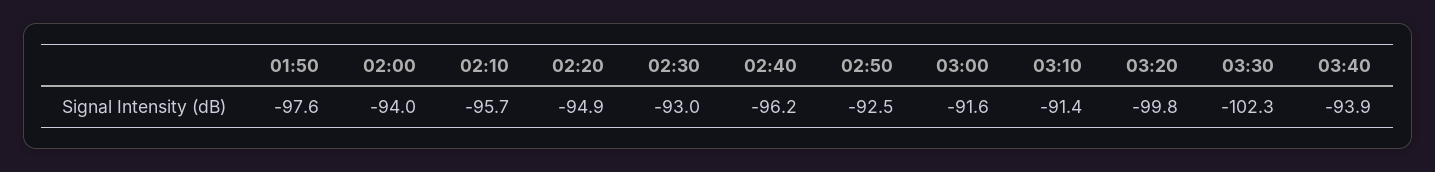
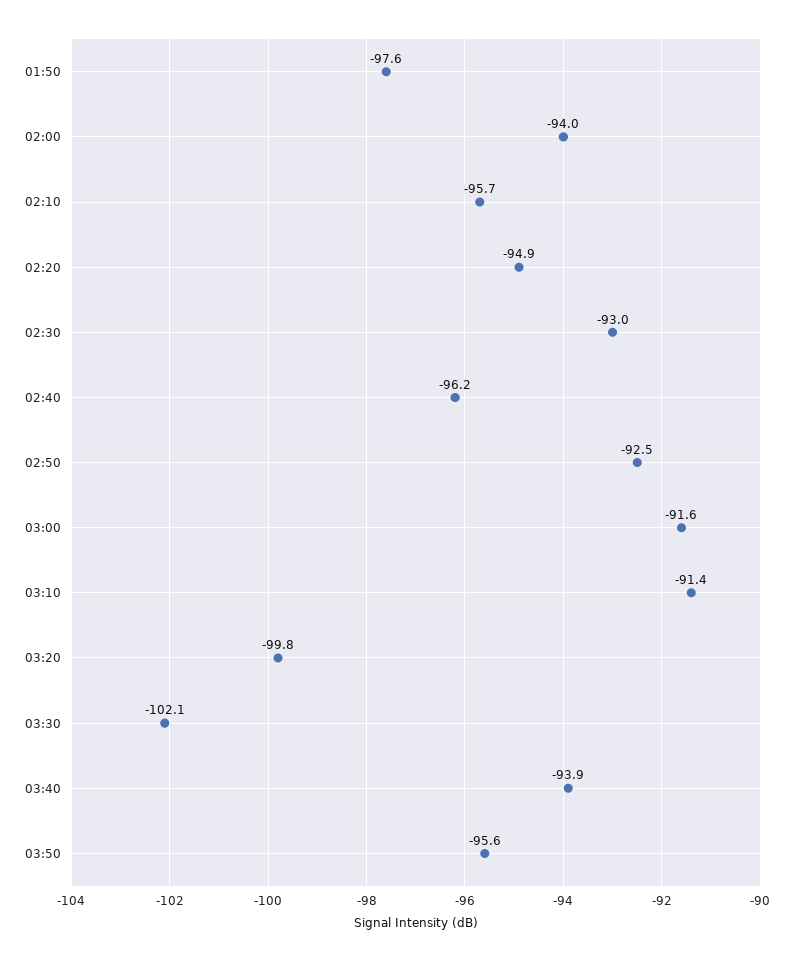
03:30: -102.3 -> -102.1
03:50: none -> -95.6

